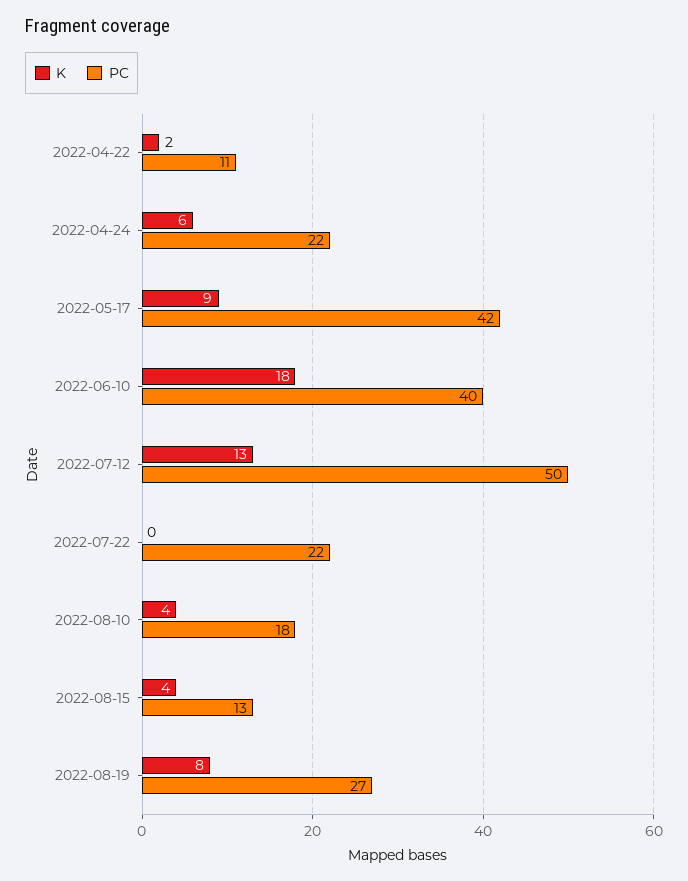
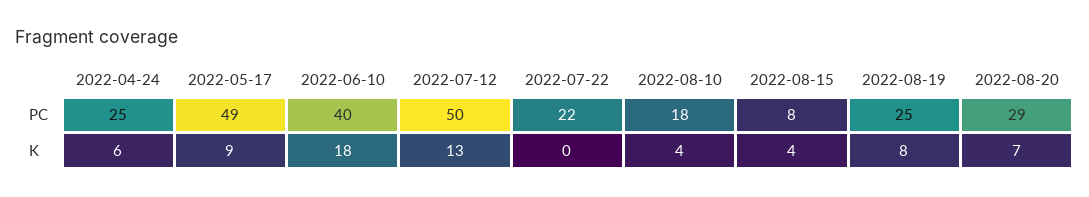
K, 2022-04-22: 2 -> none
PC, 2022-04-22: 11 -> none
PC, 2022-04-24: 22 -> 25
PC, 2022-05-17: 42 -> 49
PC, 2022-08-15: 13 -> 8
PC, 2022-08-19: 27 -> 25
PC, 2022-08-20: none -> 29
K, 2022-08-20: none -> 7

